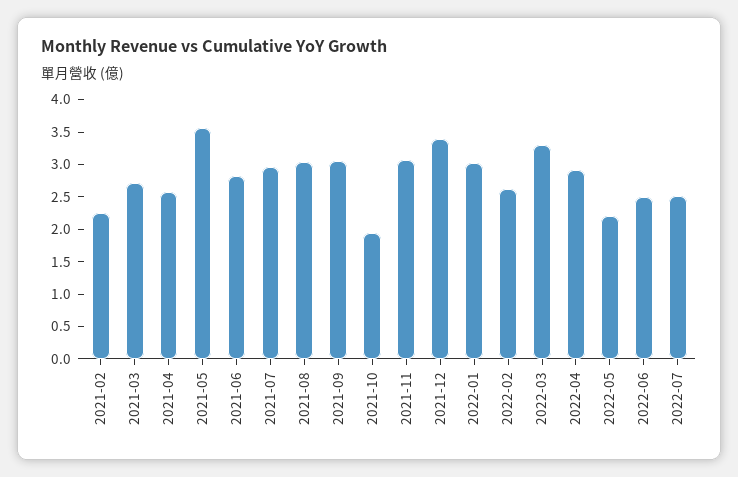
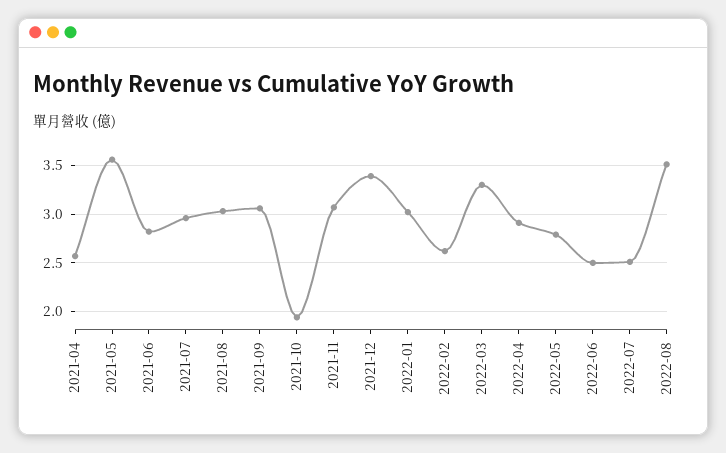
2021-02: 2.25 -> none
2021-03: 2.75 -> none
2022-05: 2.25 -> 2.8
2022-08: none -> 3.5

